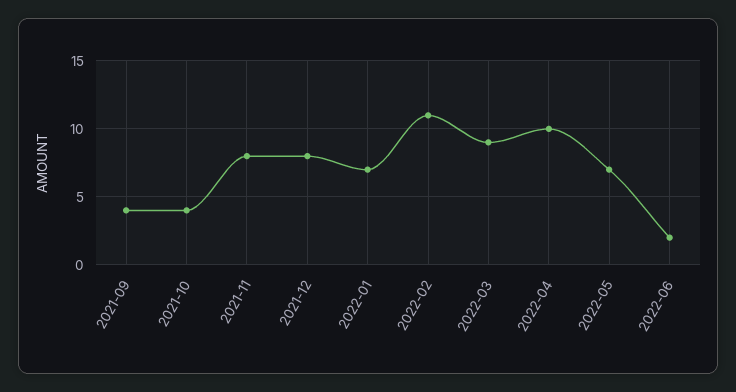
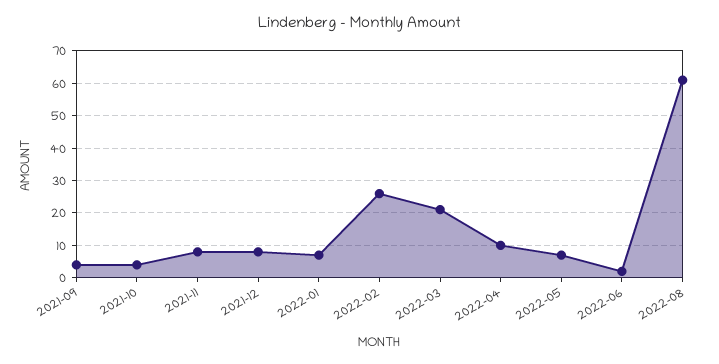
2022-02: 11 -> 25
2022-03: 9 -> 20
2022-08: none -> 60

